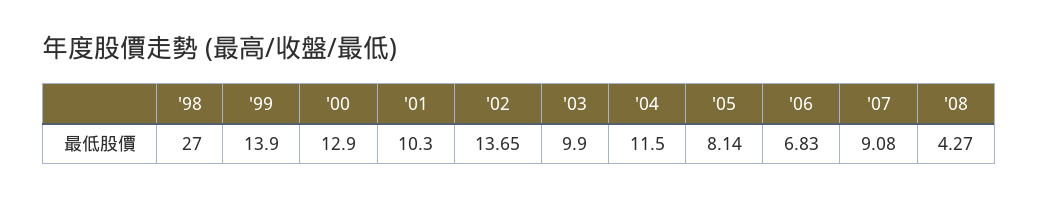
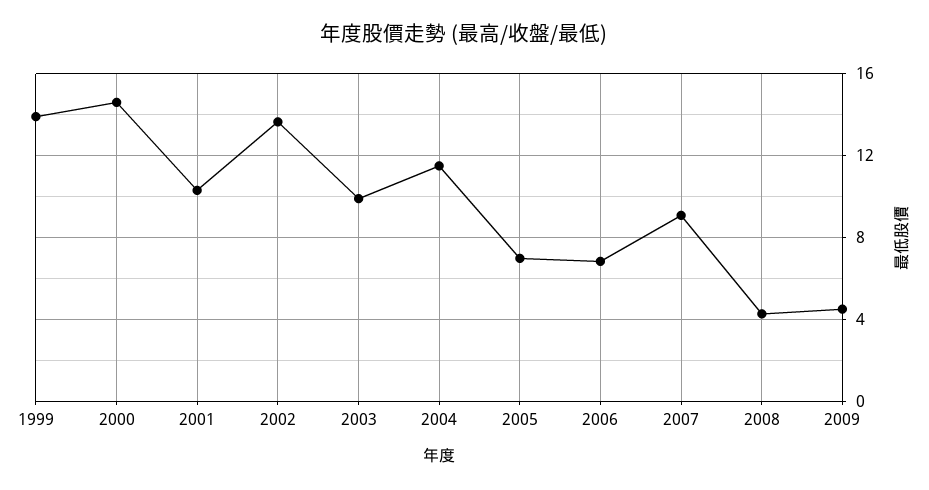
'98: 27 -> none
'00: 12.9 -> 14.5
'05: 8.14 -> 7
2009: none -> 4.5

